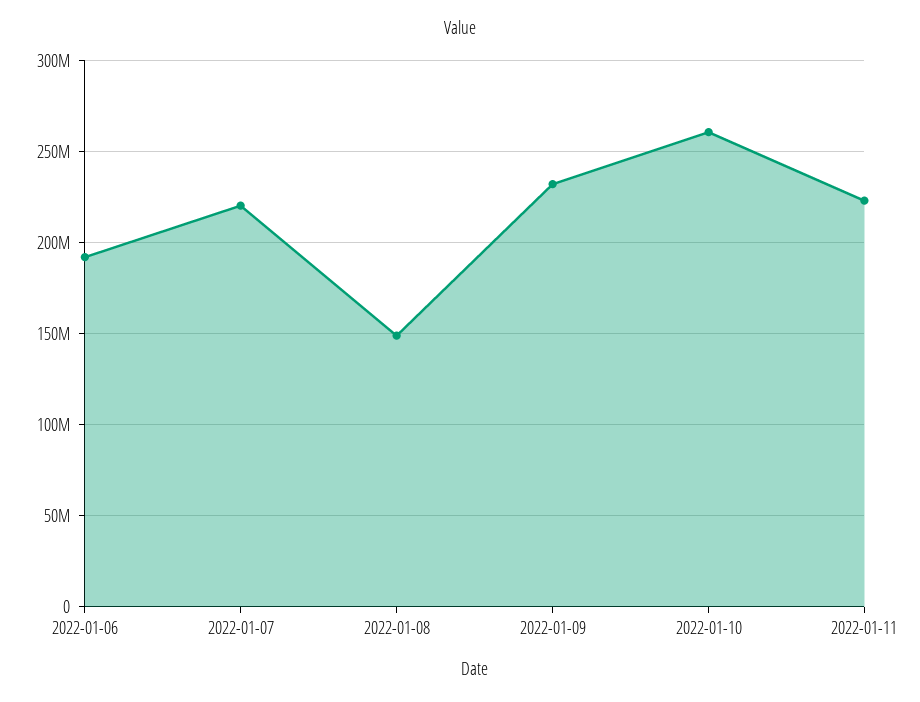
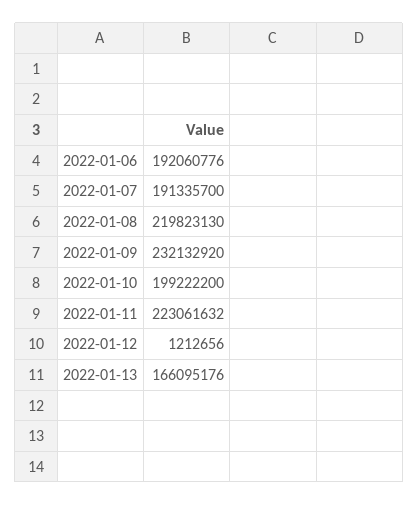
2022-01-07: 220000000 -> 191335700
2022-01-08: 150000000 -> 219823130
2022-01-10: 260000000 -> 199222200
2022-01-12: none -> 1212656
2022-01-13: none -> 166095176

